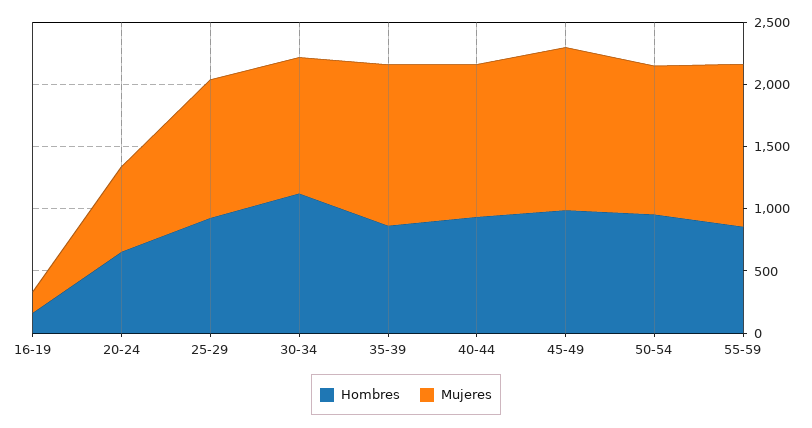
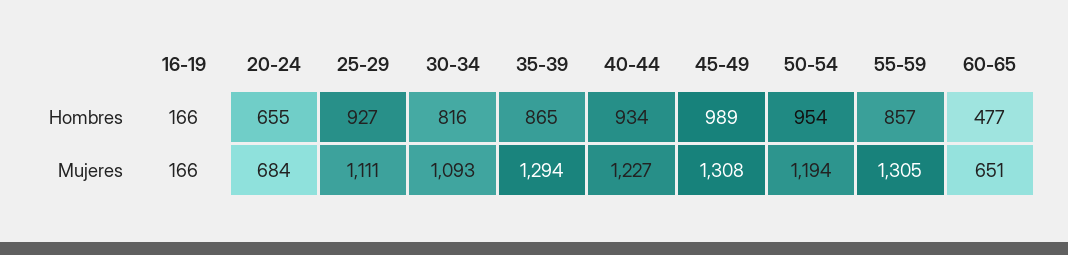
Hombres, 30-34: 1100 -> 816
Hombres, 60-65: none -> 477
Mujeres, 60-65: none -> 651

